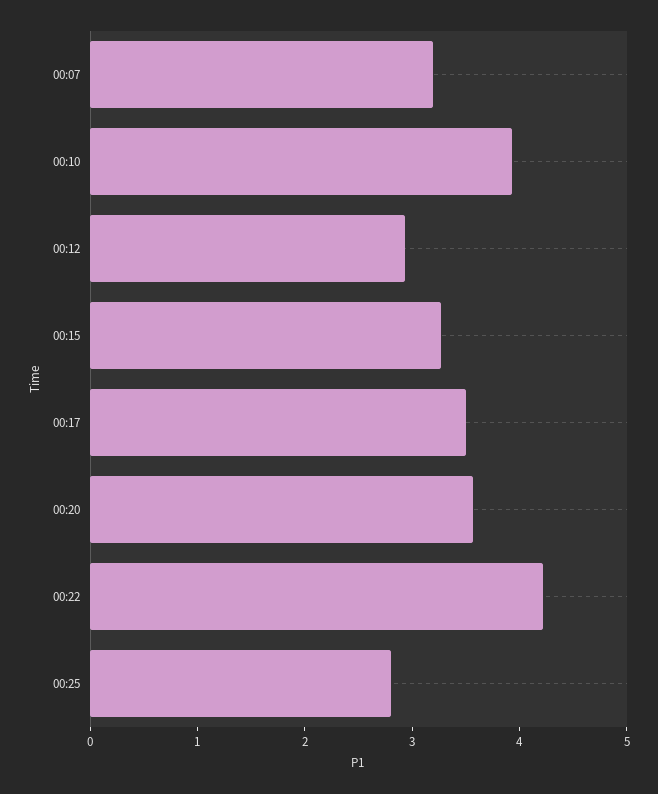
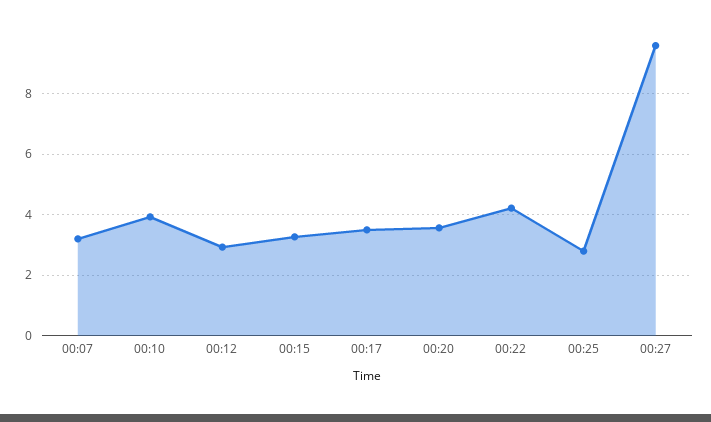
00:27: none -> 9.6

